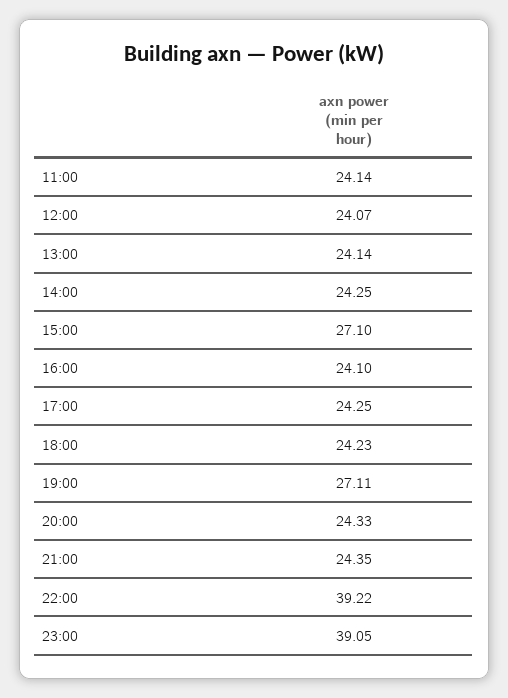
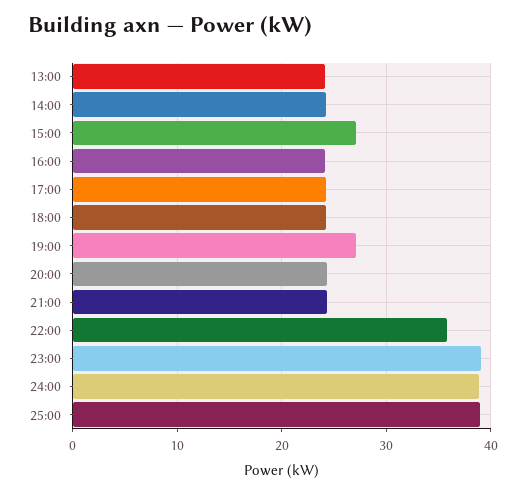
11:00: 24.14 -> none
12:00: 24.07 -> none
22:00: 39.22 -> 36
24:00: none -> 39
25:00: none -> 39

